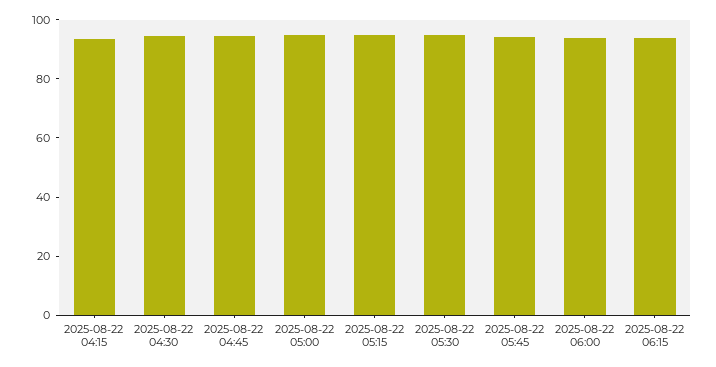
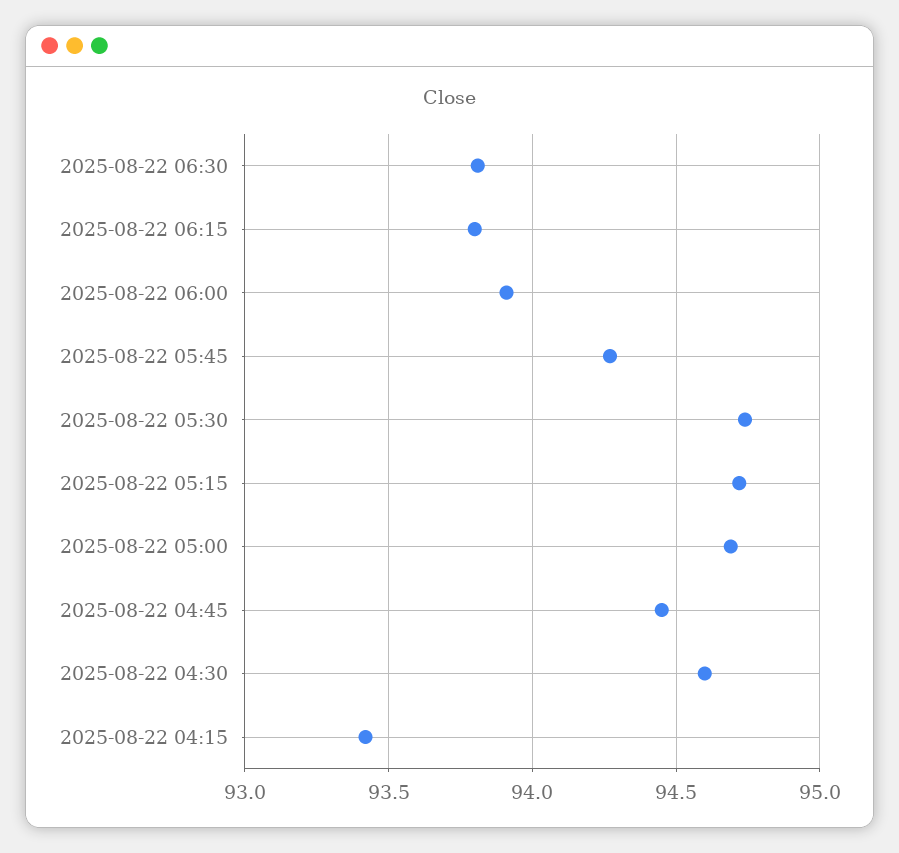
2025-08-22 06:30: none -> 93.8

